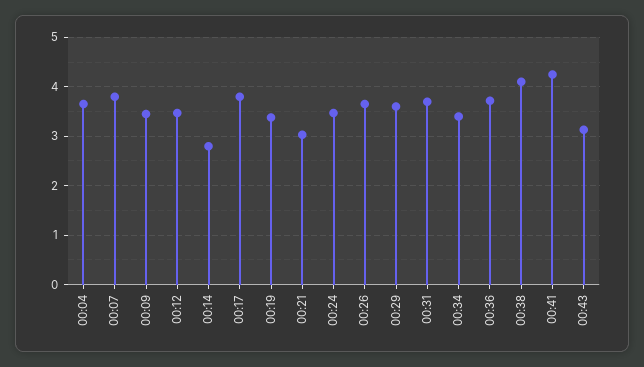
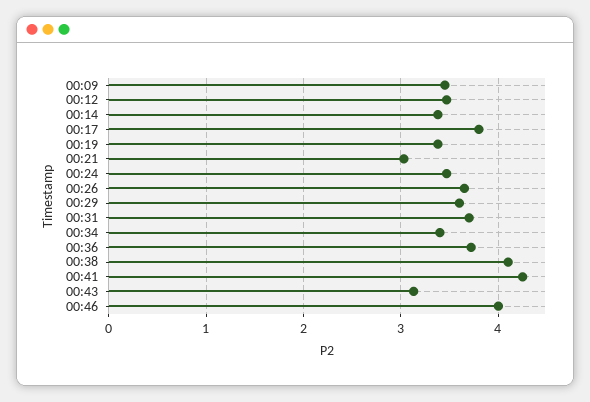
00:04: 3.6 -> none
00:07: 3.8 -> none
00:14: 2.8 -> 3.4
00:46: none -> 4

